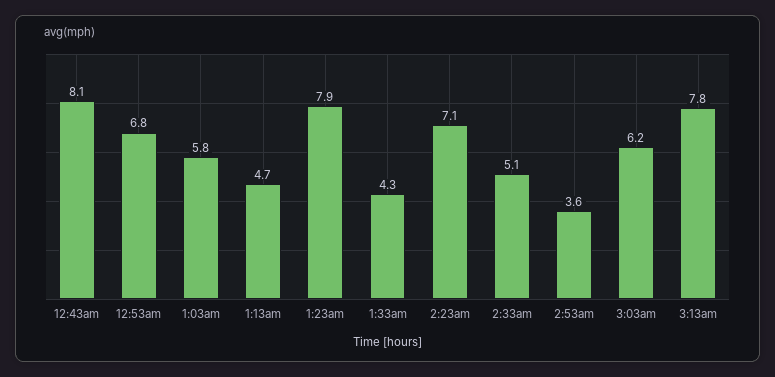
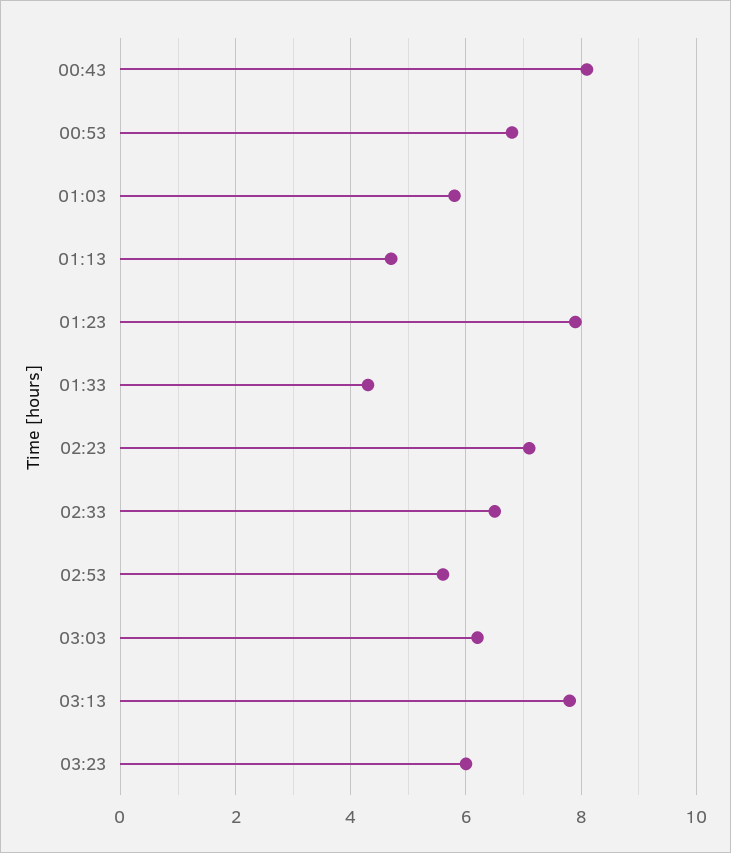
2:33am: 5.1 -> 6.5
2:53am: 3.6 -> 5.5
03:23: none -> 6

